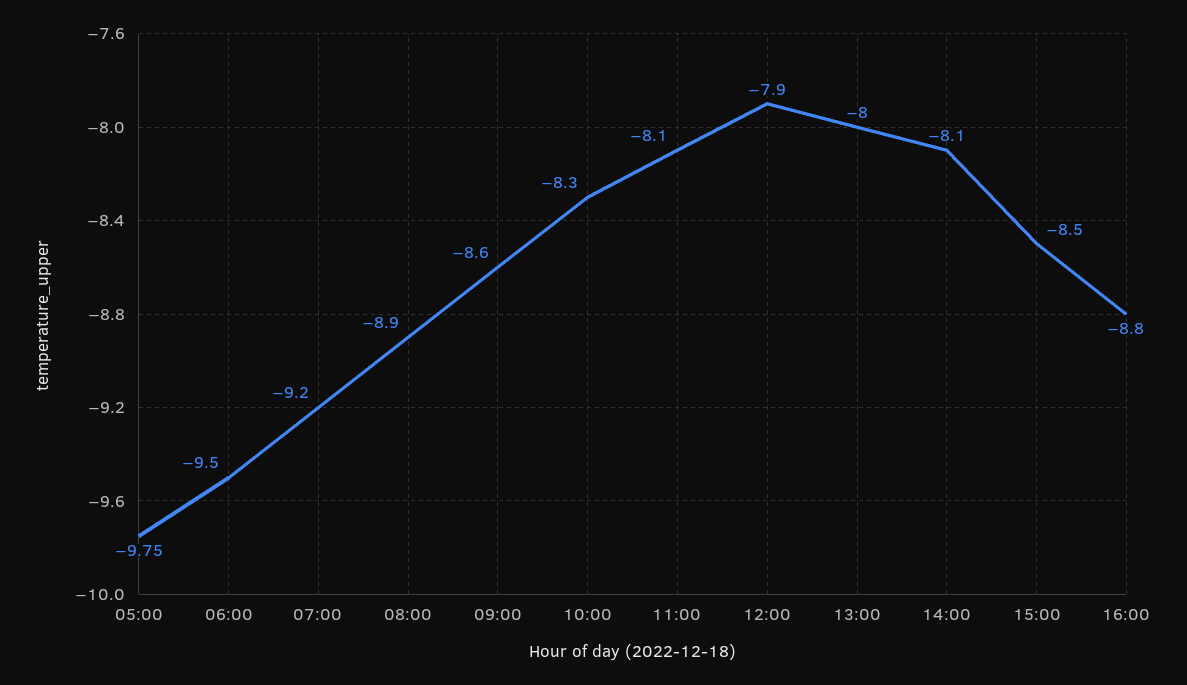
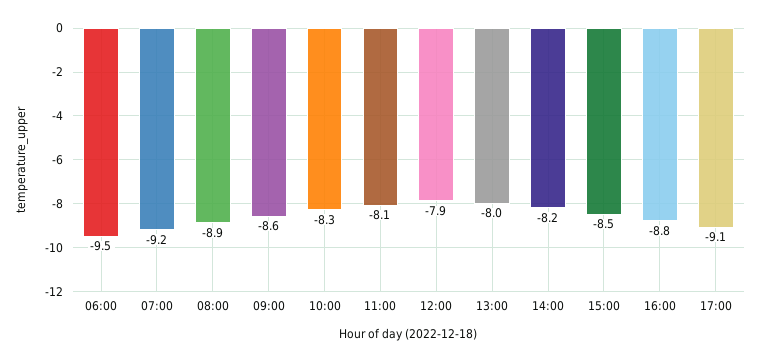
05:00: -9.75 -> none
14:00: -8.1 -> -8.2
17:00: none -> -9.1

